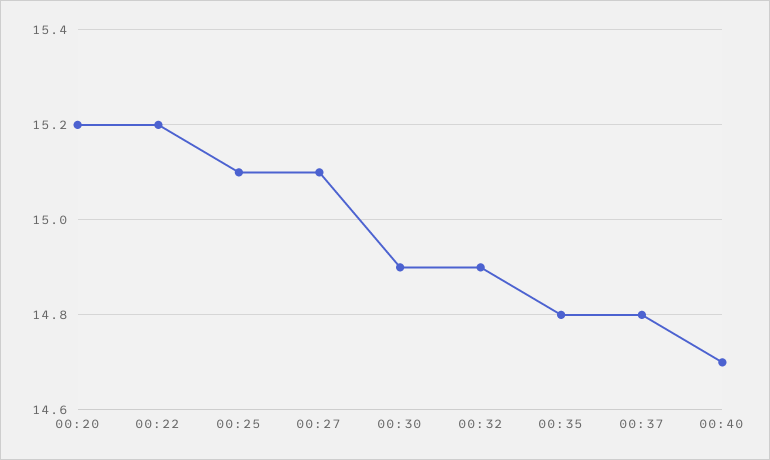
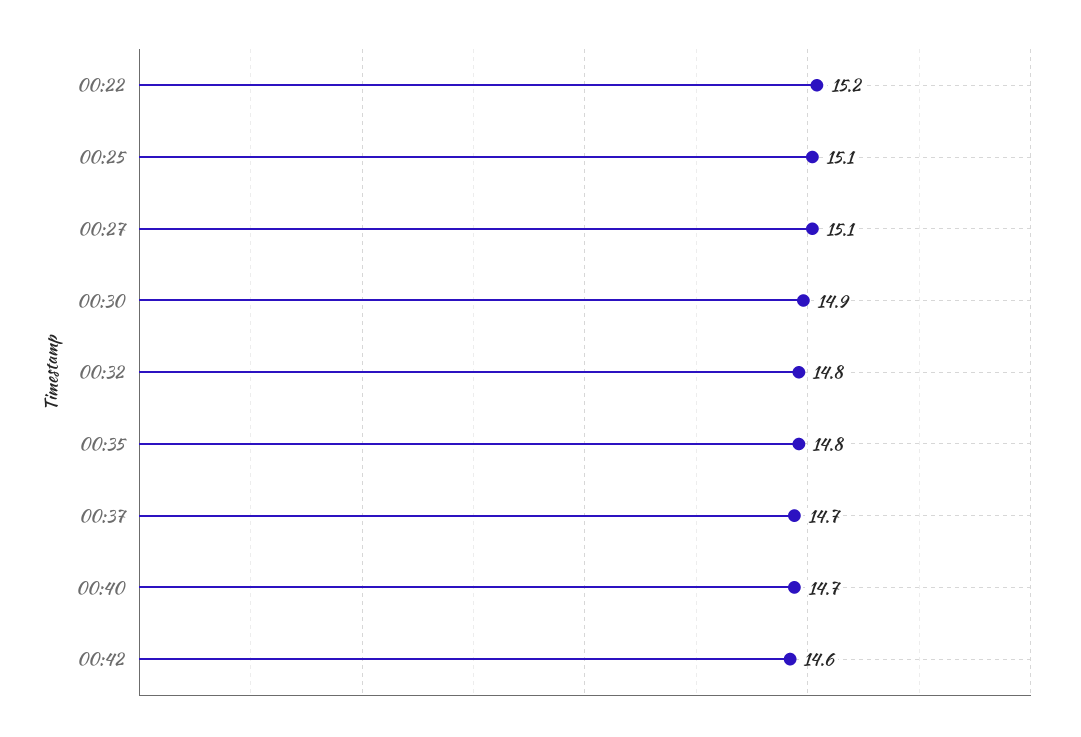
00:20: 15.2 -> none
00:32: 14.9 -> 14.8
00:37: 14.8 -> 14.7
00:42: none -> 14.6

